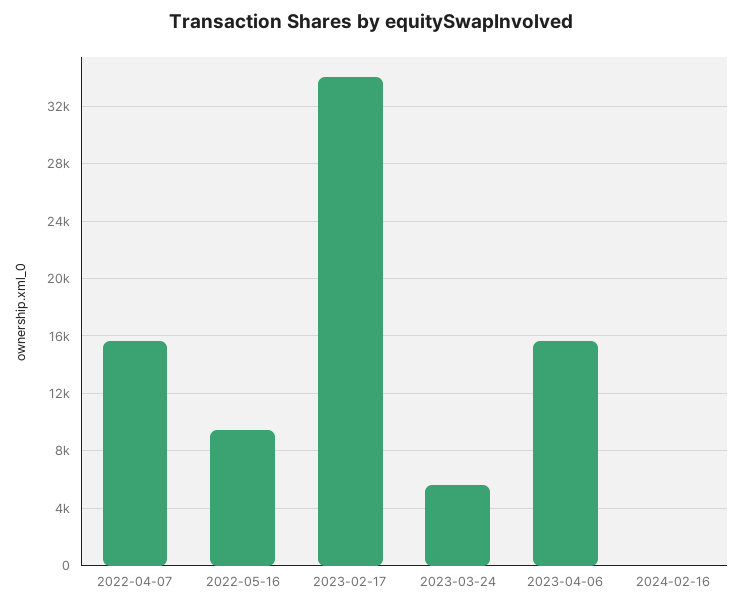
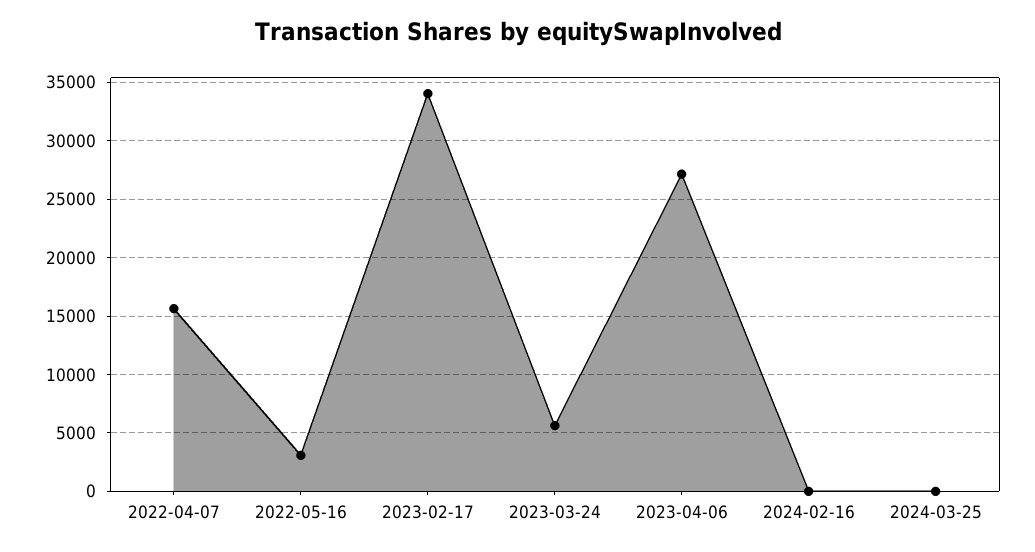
2022-05-16: 9500 -> 3000
2023-04-06: 15500 -> 27000
2024-03-25: none -> 0

